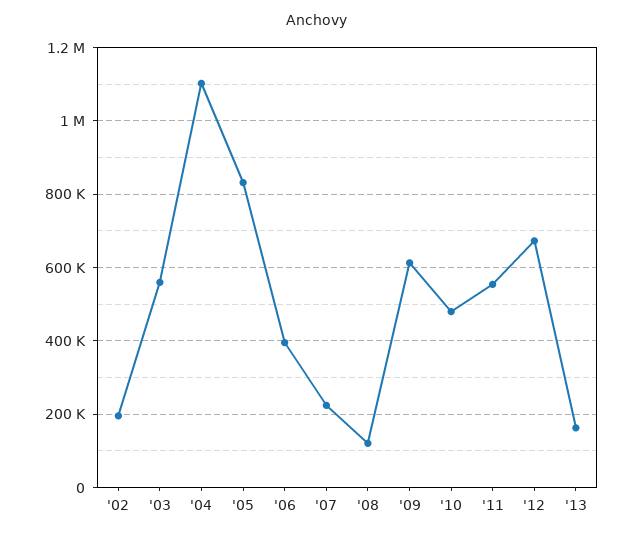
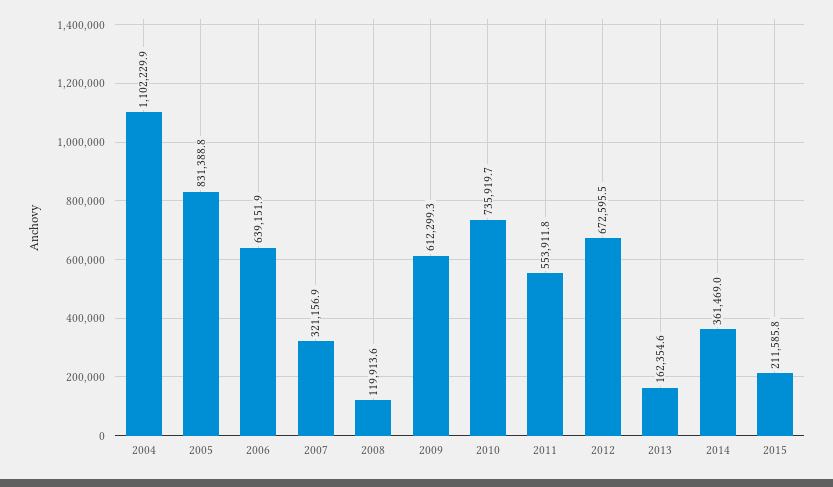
'02: 200000 -> none
'03: 560000 -> none
'06: 400000 -> 639151.9
'07: 220000 -> 321156.9
'10: 480000 -> 735919.7
2014: none -> 361469
2015: none -> 211585.8

